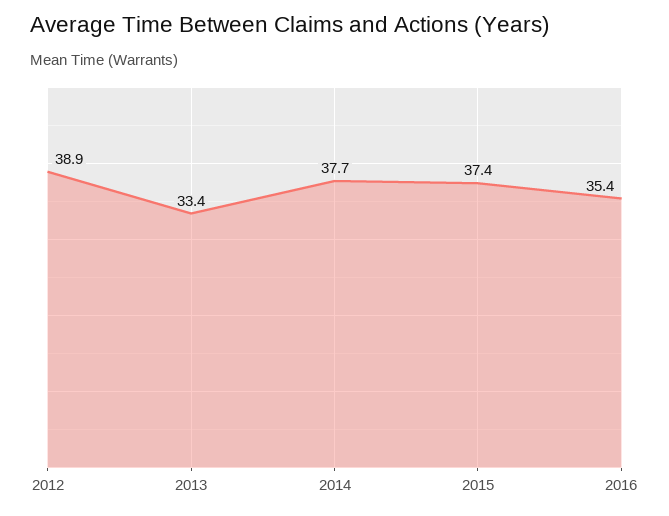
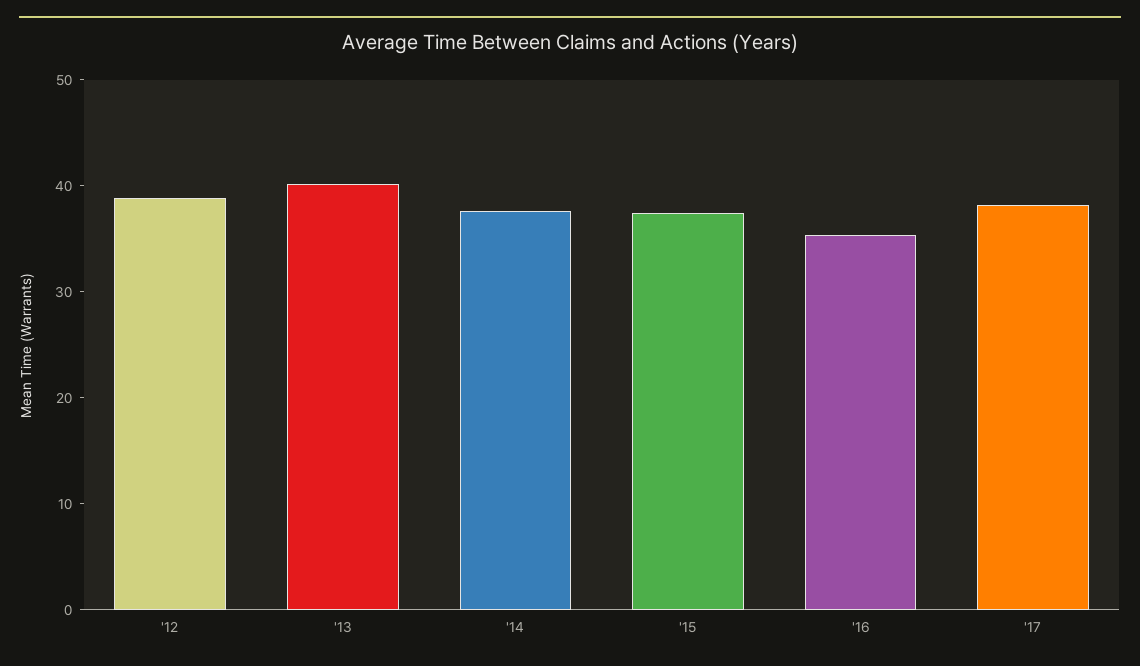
2013: 33.4 -> 40
'17: none -> 38

